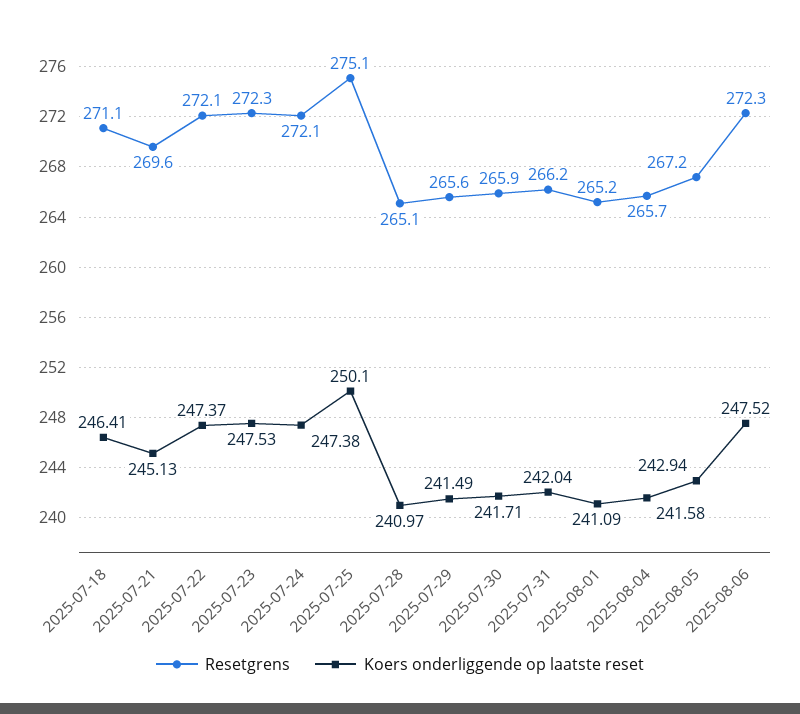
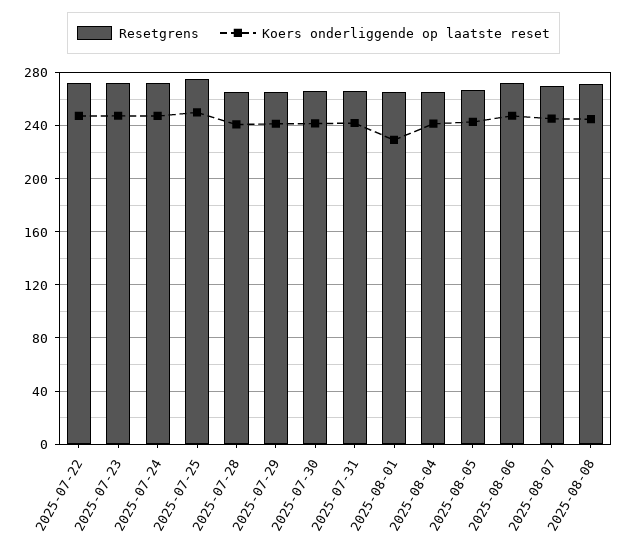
Resetgrens, 2025-07-18: 271.1 -> none
Koers onderliggende op laatste reset, 2025-07-18: 246.41 -> none
Resetgrens, 2025-07-21: 269.6 -> none
Koers onderliggende op laatste reset, 2025-07-21: 245.13 -> none
Koers onderliggende op laatste reset, 2025-08-01: 241.09 -> 230
Resetgrens, 2025-08-07: none -> 270
Koers onderliggende op laatste reset, 2025-08-07: none -> 245
Resetgrens, 2025-08-08: none -> 270
Koers onderliggende op laatste reset, 2025-08-08: none -> 245

